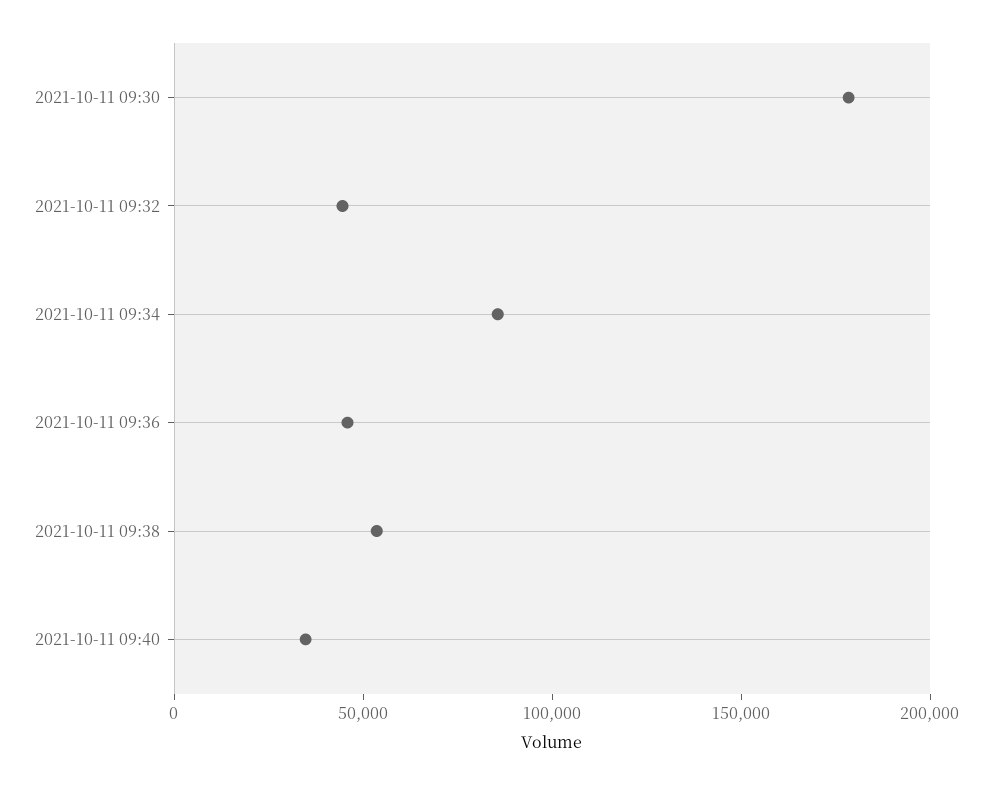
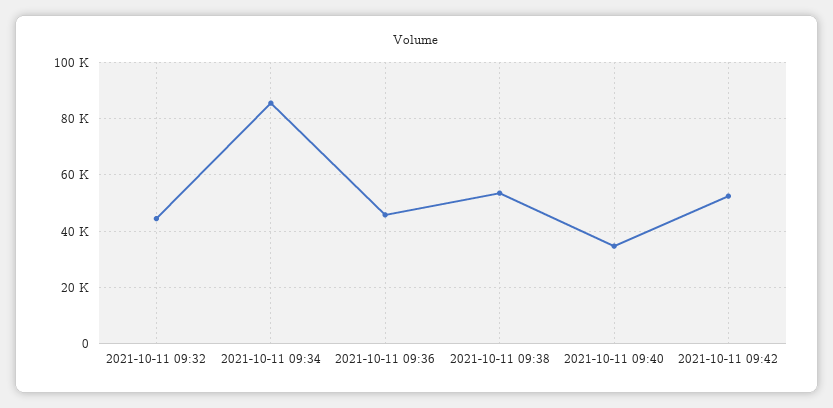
2021-10-11 09:30: 180000 -> none
2021-10-11 09:42: none -> 52500

